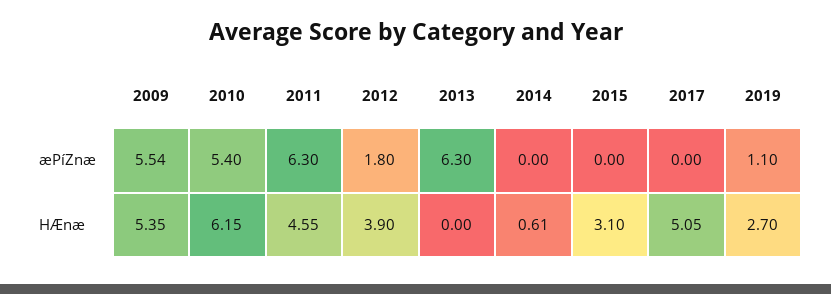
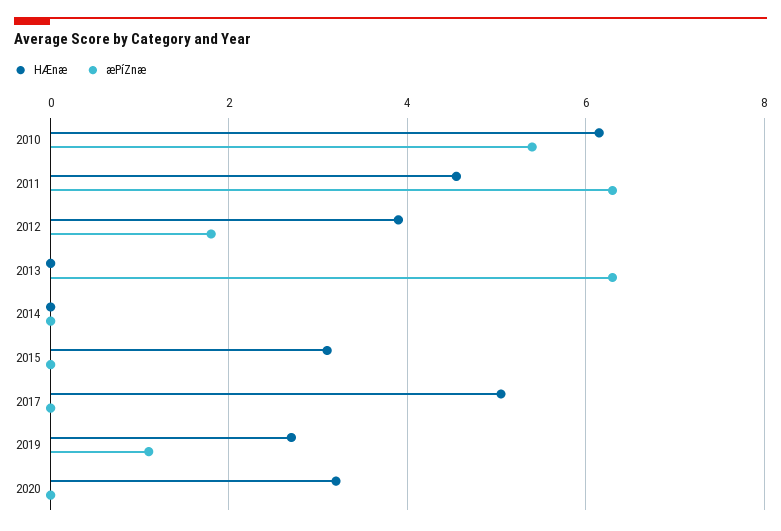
æPíZnæ, 2009: 5.54 -> none
HÆnæ, 2009: 5.35 -> none
HÆnæ, 2014: 0.61 -> 0
HÆnæ, 2020: none -> 3.2
æPíZnæ, 2020: none -> 0

